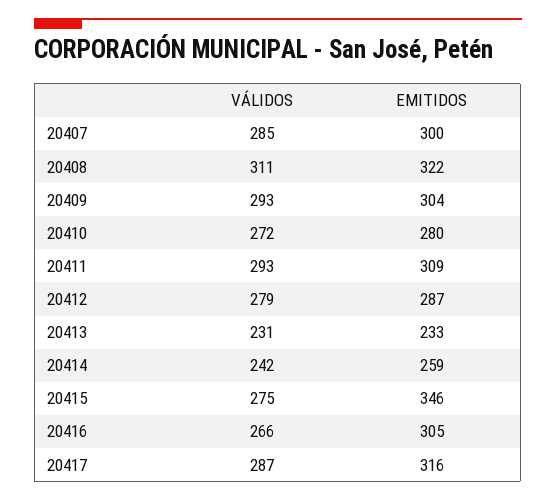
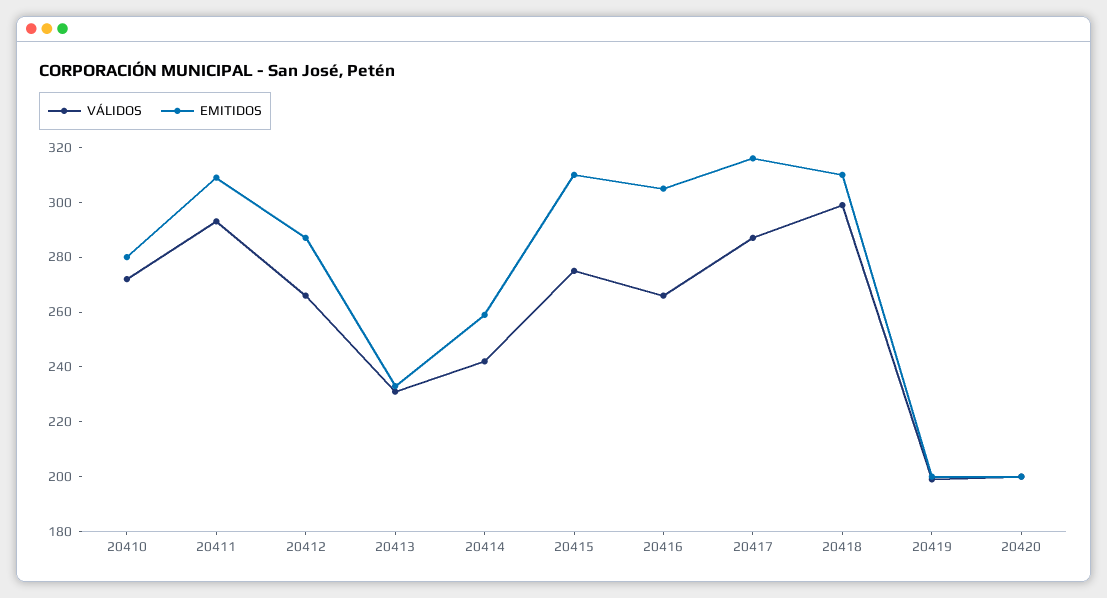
VÁLIDOS, 20407: 285 -> none
EMITIDOS, 20407: 300 -> none
VÁLIDOS, 20408: 311 -> none
EMITIDOS, 20408: 322 -> none
VÁLIDOS, 20409: 293 -> none
EMITIDOS, 20409: 304 -> none
VÁLIDOS, 20412: 279 -> 265
EMITIDOS, 20415: 346 -> 310
VÁLIDOS, 20418: none -> 300
EMITIDOS, 20418: none -> 310
VÁLIDOS, 20419: none -> 200
EMITIDOS, 20419: none -> 200
VÁLIDOS, 20420: none -> 200
EMITIDOS, 20420: none -> 200

